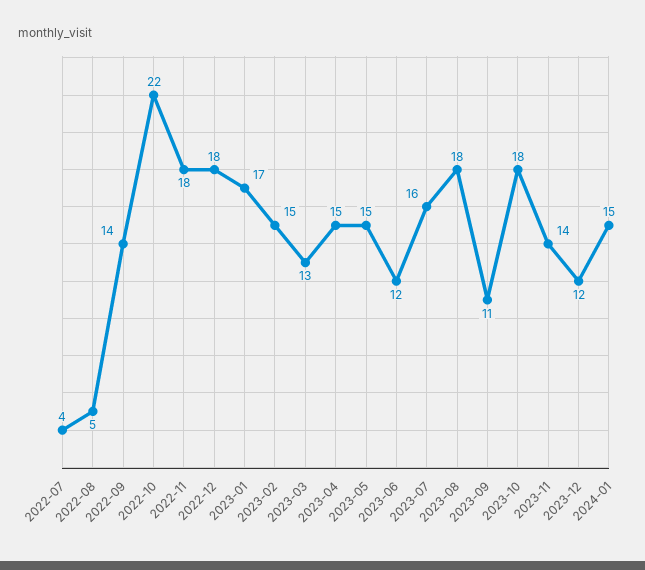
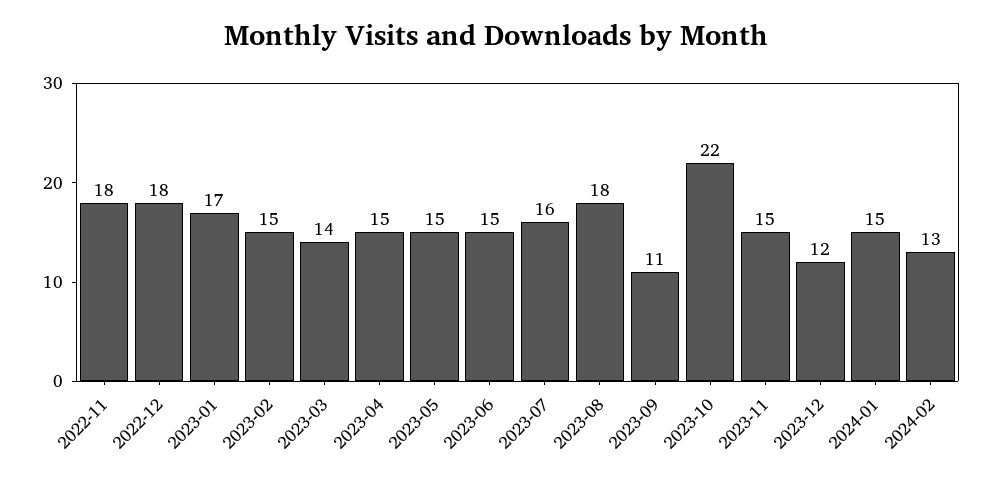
2022-07: 4 -> none
2022-08: 5 -> none
2022-09: 14 -> none
2022-10: 22 -> none
2023-03: 13 -> 14
2023-06: 12 -> 15
2023-10: 18 -> 22
2023-11: 14 -> 15
2024-02: none -> 13

